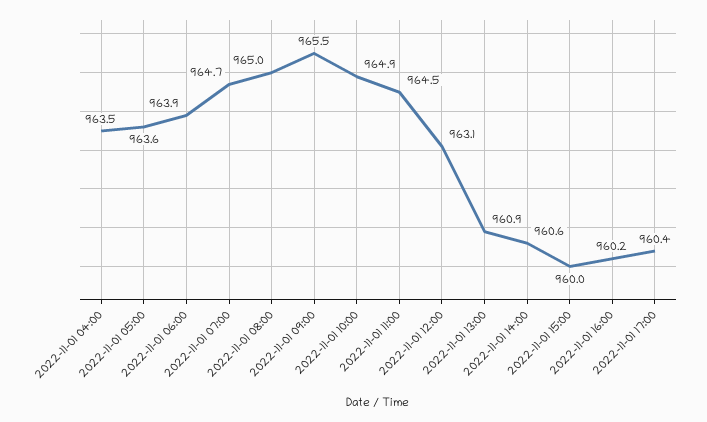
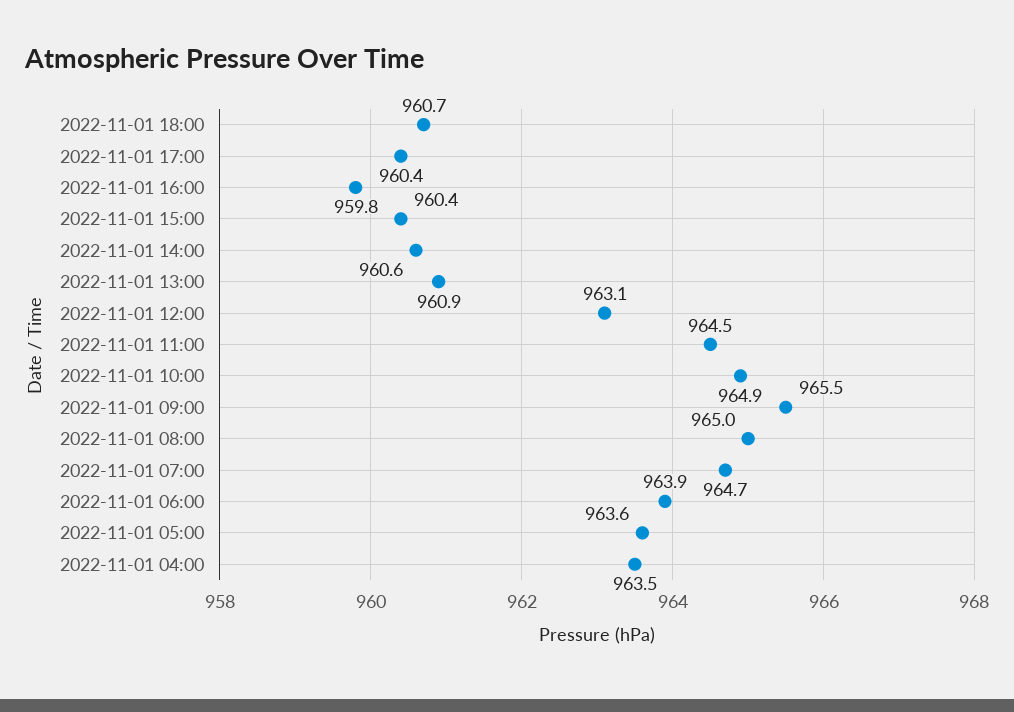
2022-11-01 15:00: 960 -> 960.4
2022-11-01 16:00: 960.2 -> 959.8
2022-11-01 18:00: none -> 960.7

